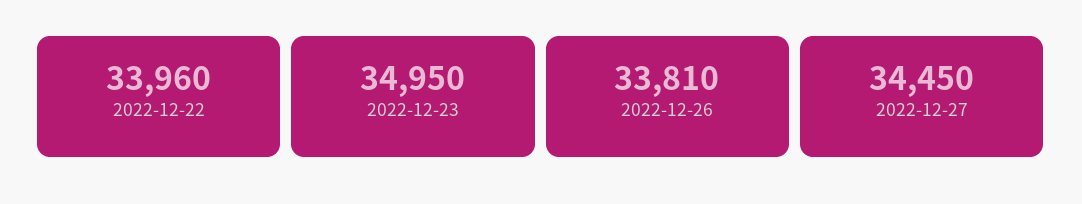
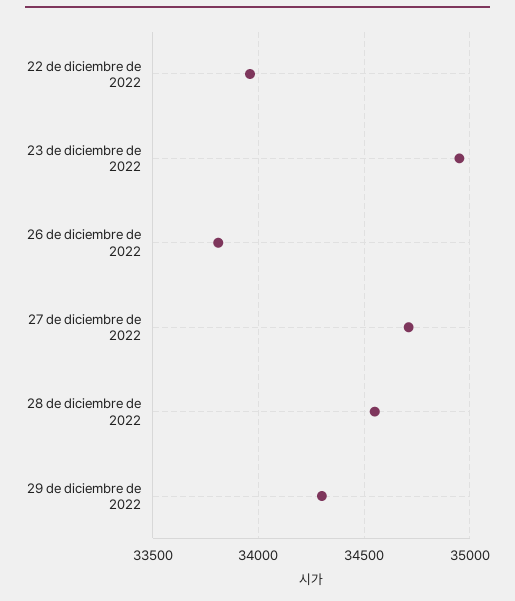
2022-12-27: 34450 -> 34700
28 de diciembre de 2022: none -> 34550
29 de diciembre de 2022: none -> 34300

